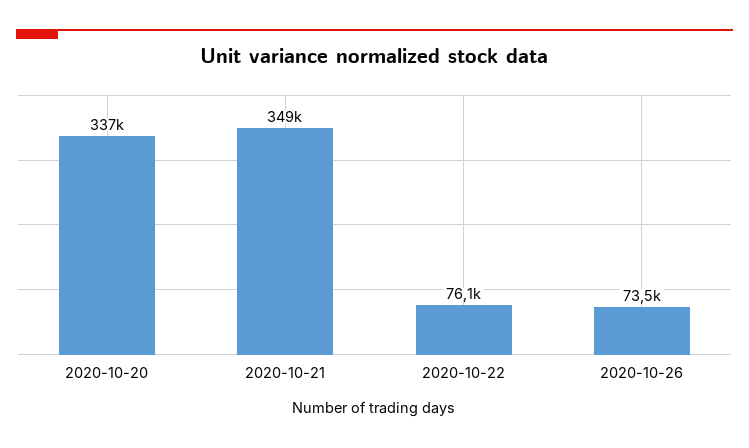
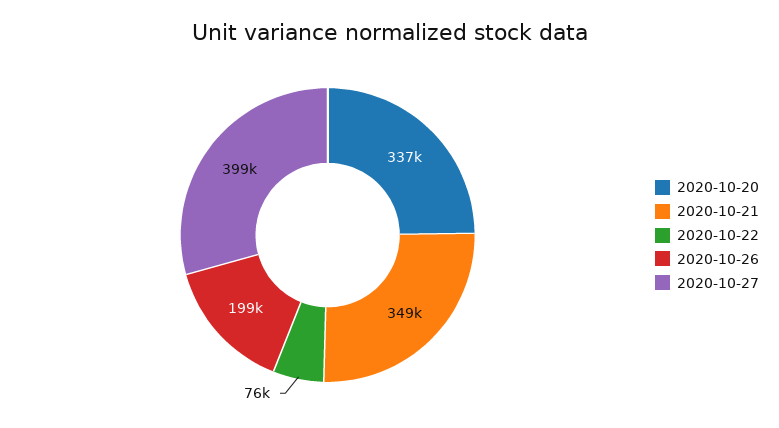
2020-10-26: 73500 -> 199000
2020-10-27: none -> 399000

